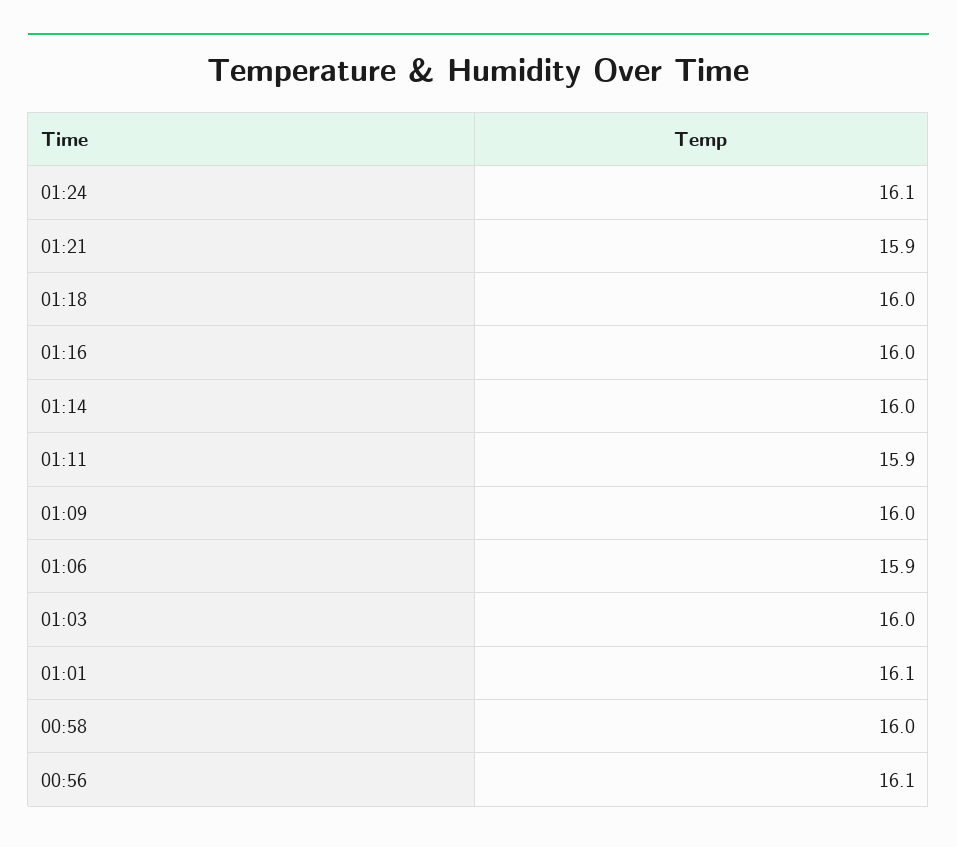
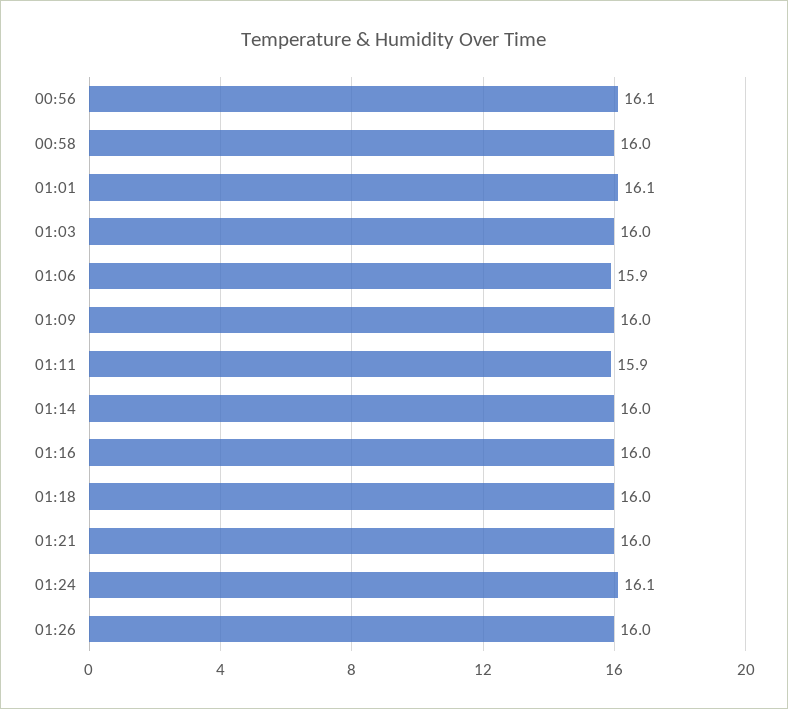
01:21: 15.9 -> 16
01:26: none -> 16

